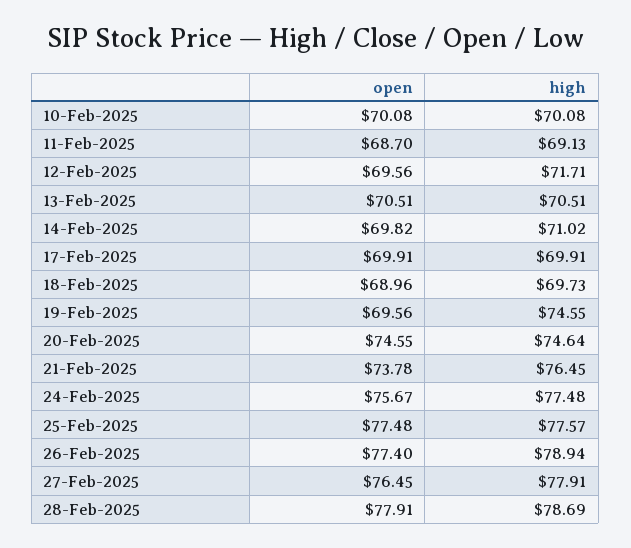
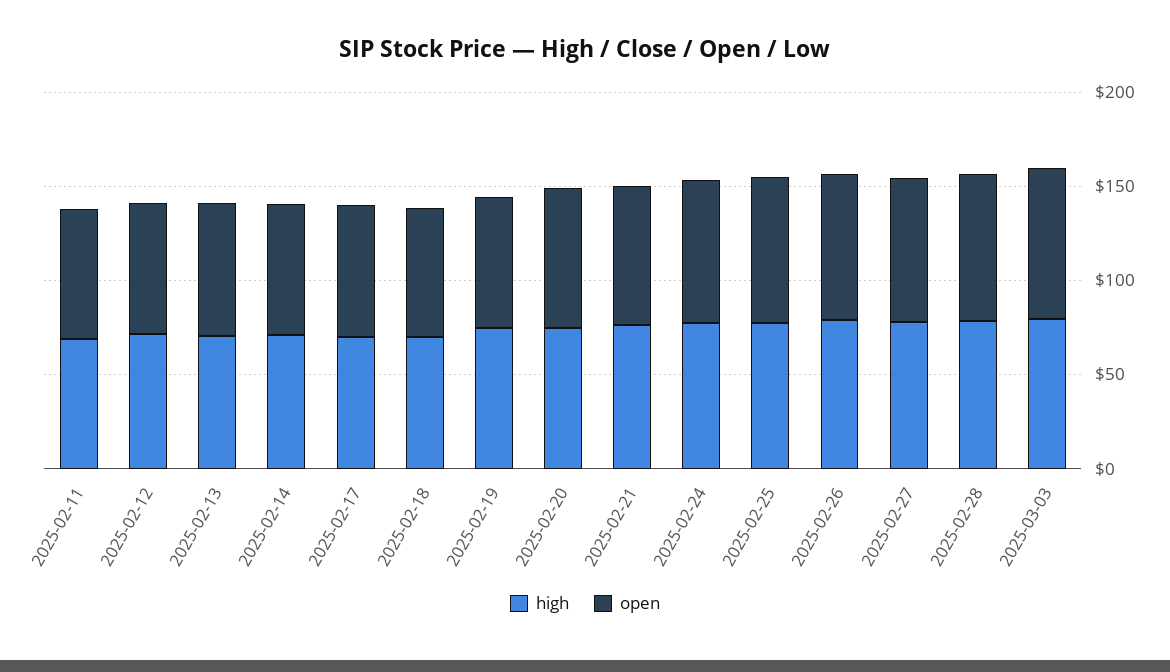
open, 10-Feb-2025: 70.08 -> none
high, 10-Feb-2025: 70.08 -> none
high, 2025-03-03: none -> 80
open, 2025-03-03: none -> 80

